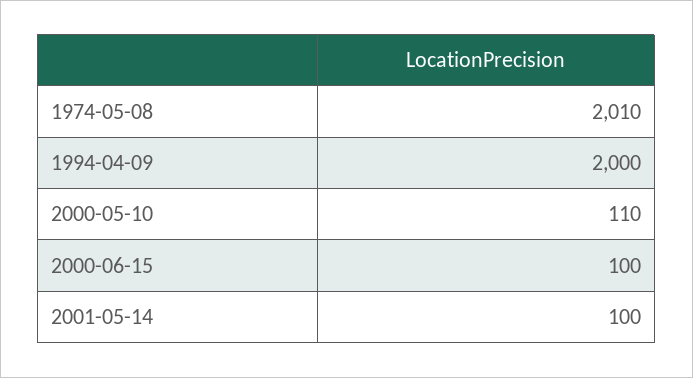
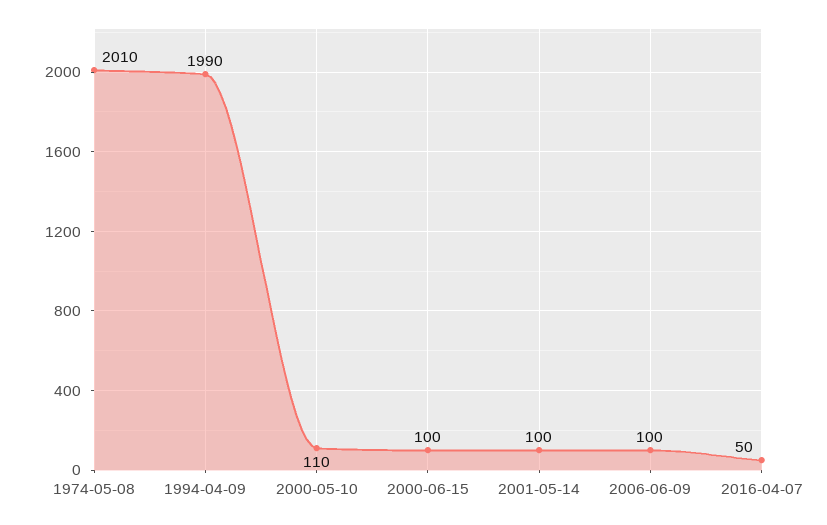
1994-04-09: 2000 -> 1990
2006-06-09: none -> 100
2016-04-07: none -> 50

